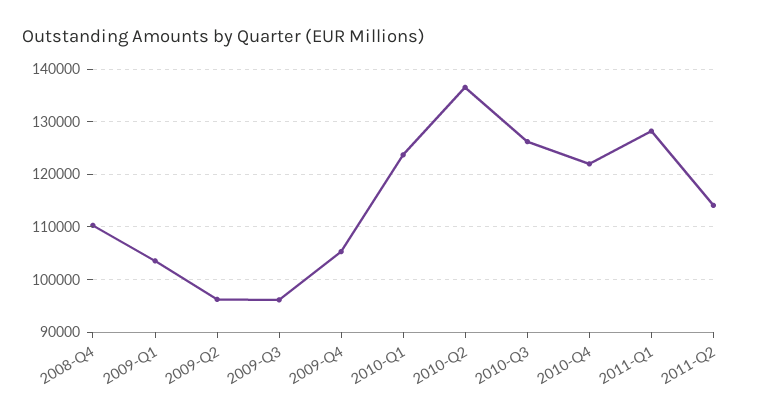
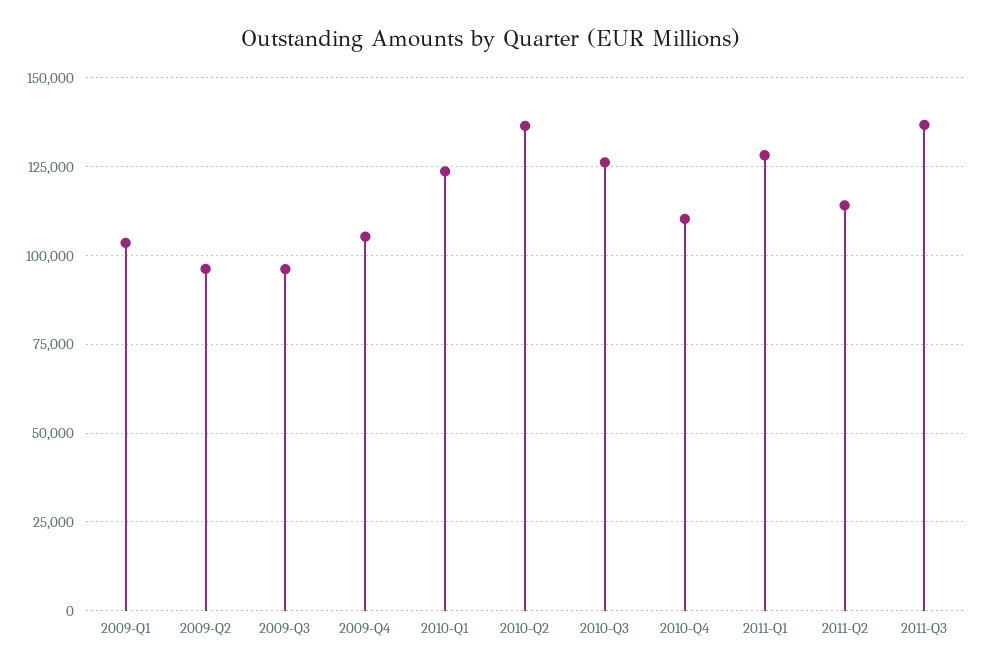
2008-Q4: 110000 -> none
2010-Q4: 122000 -> 110000
2011-Q3: none -> 137500

